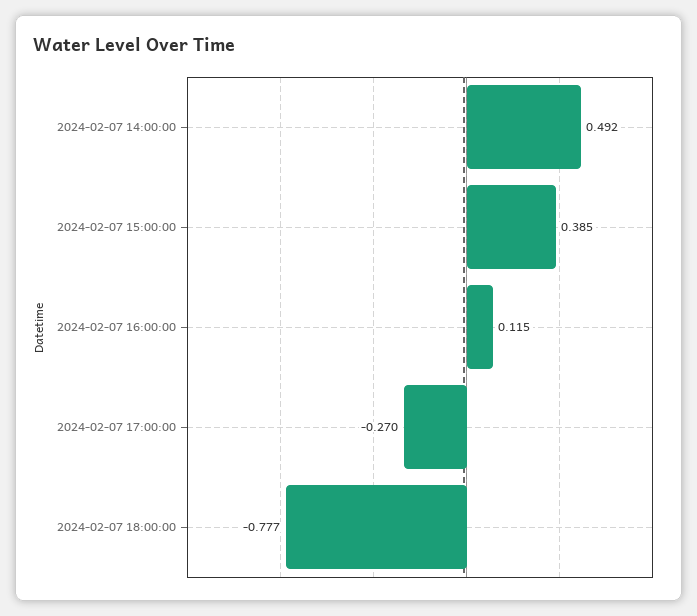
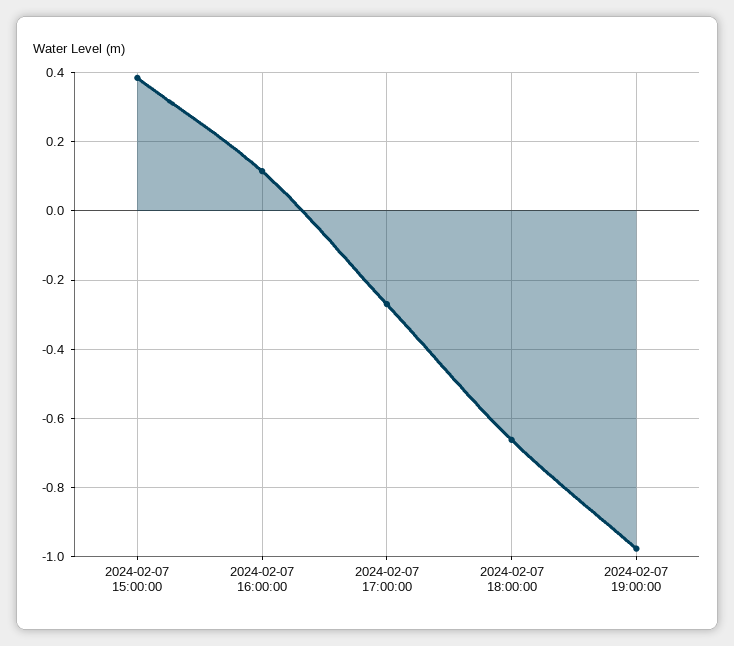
2024-02-07 14:00:00: 0.492 -> none
2024-02-07 18:00:00: -0.777 -> -0.66
2024-02-07 19:00:00: none -> -0.98

